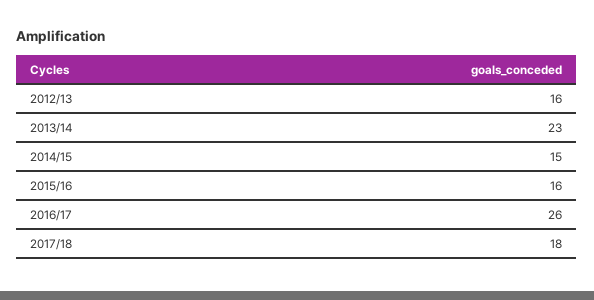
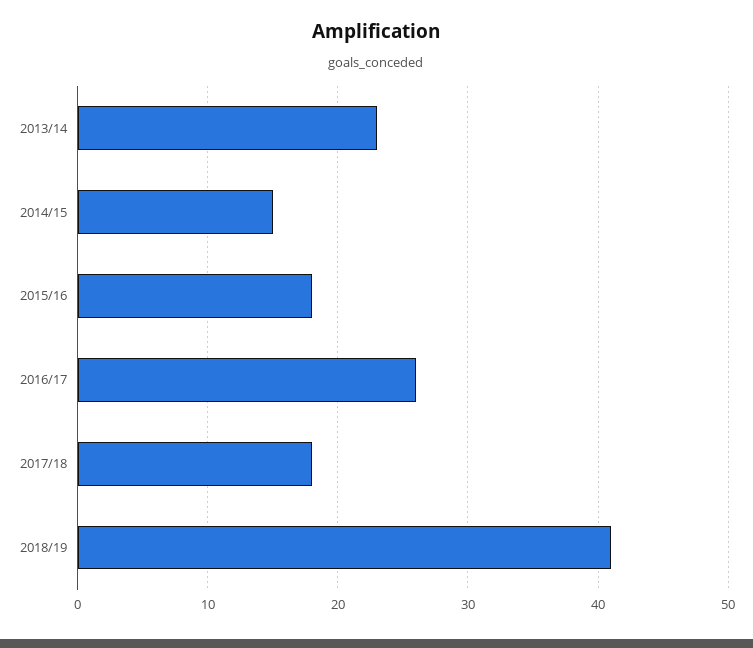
2012/13: 16 -> none
2015/16: 16 -> 18
2018/19: none -> 41

